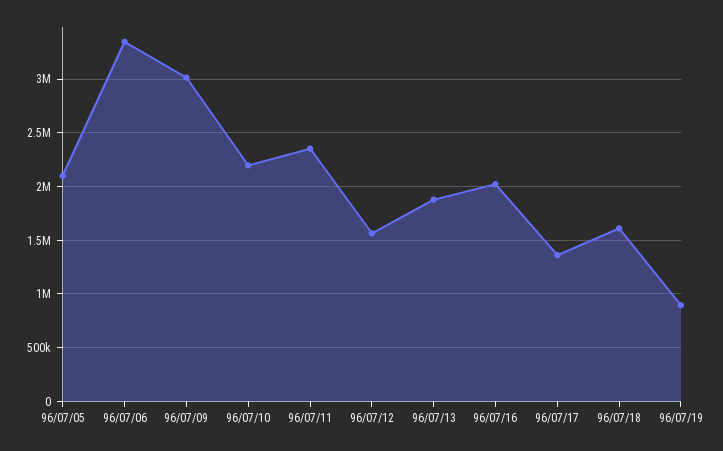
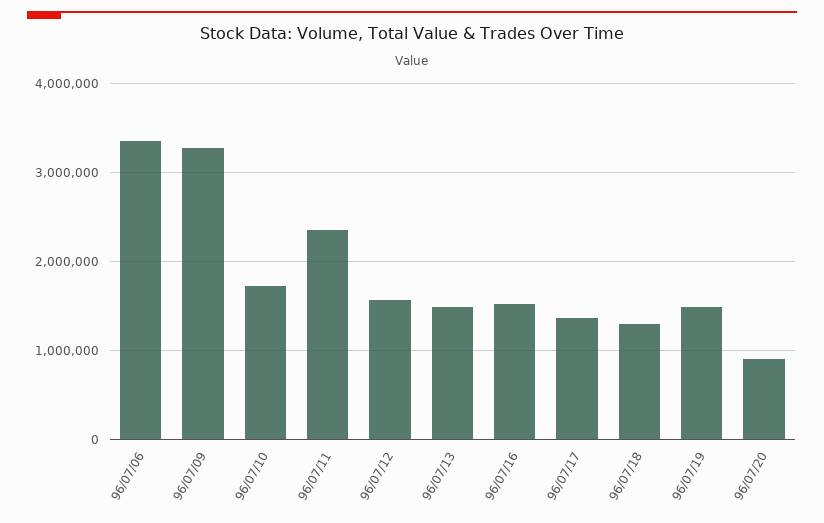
96/07/05: 2100000 -> none
96/07/09: 3000000 -> 3300000
96/07/10: 2200000 -> 1700000
96/07/13: 1900000 -> 1500000
96/07/16: 2000000 -> 1500000
96/07/18: 1600000 -> 1300000
96/07/19: 900000 -> 1500000
96/07/20: none -> 900000

